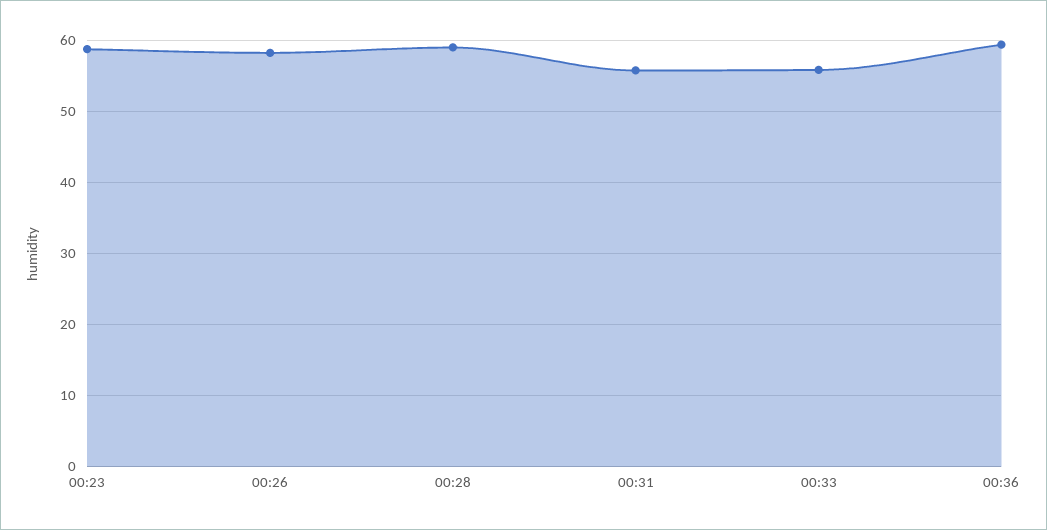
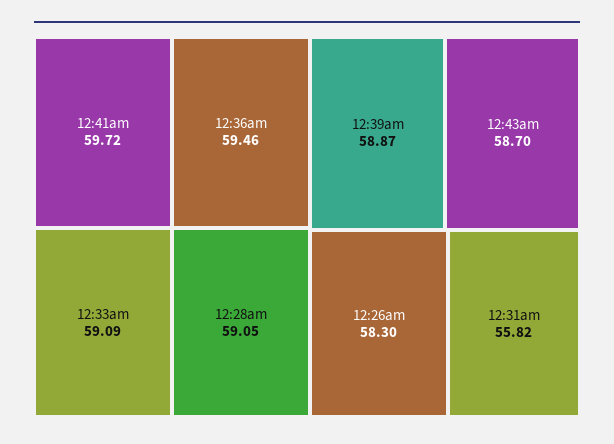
00:23: 59 -> none
00:33: 56 -> 59.09
12:41am: none -> 59.72
12:39am: none -> 58.87
12:43am: none -> 58.7

